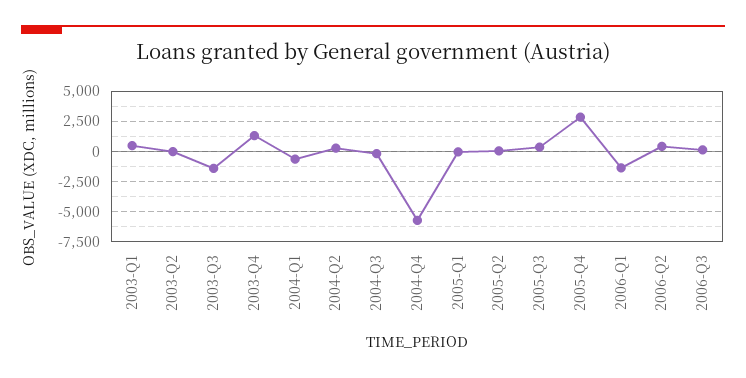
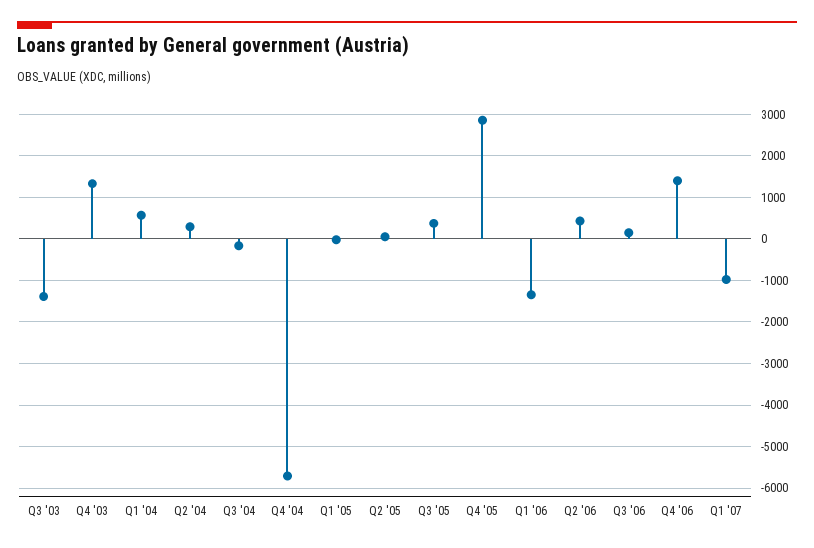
2003-Q1: 500 -> none
2003-Q2: 0 -> none
2004-Q1: -500 -> 600
Q4 '06: none -> 1400
Q1 '07: none -> -1000

